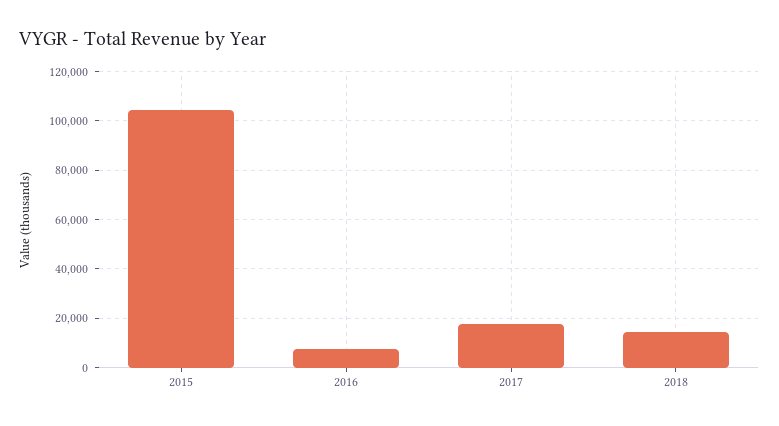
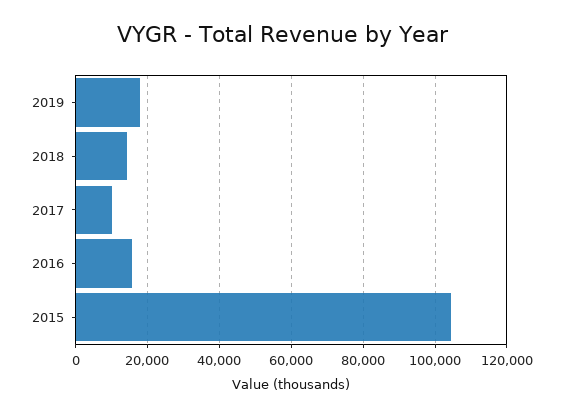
2016: 7500 -> 16000
2017: 17500 -> 10000
2019: none -> 18000

